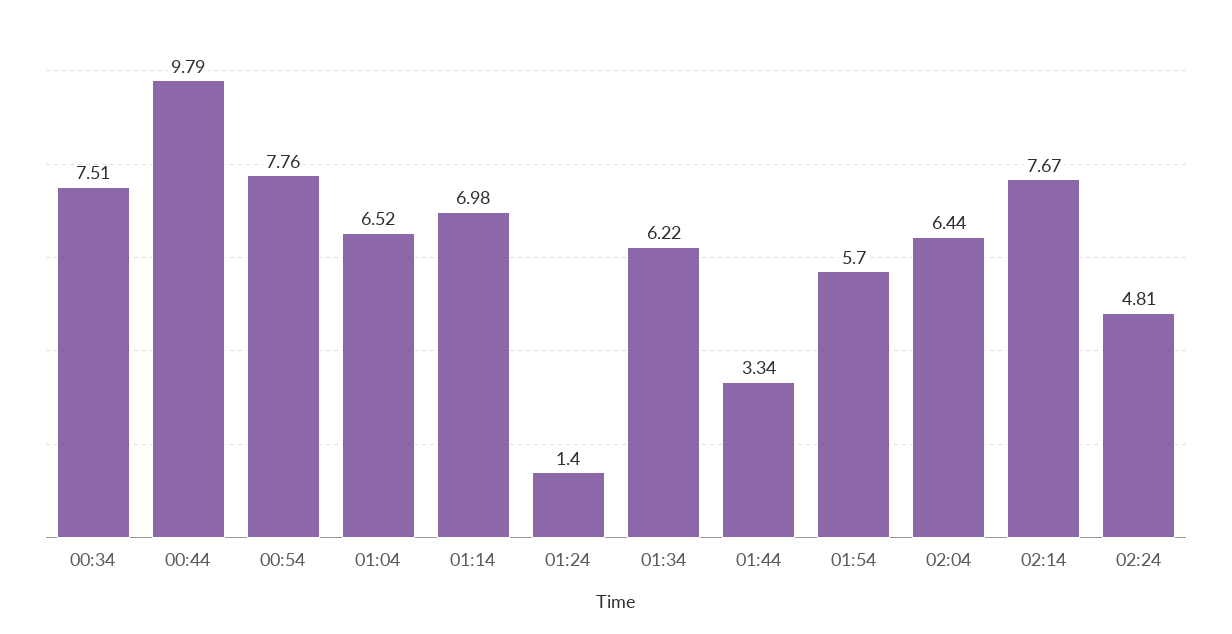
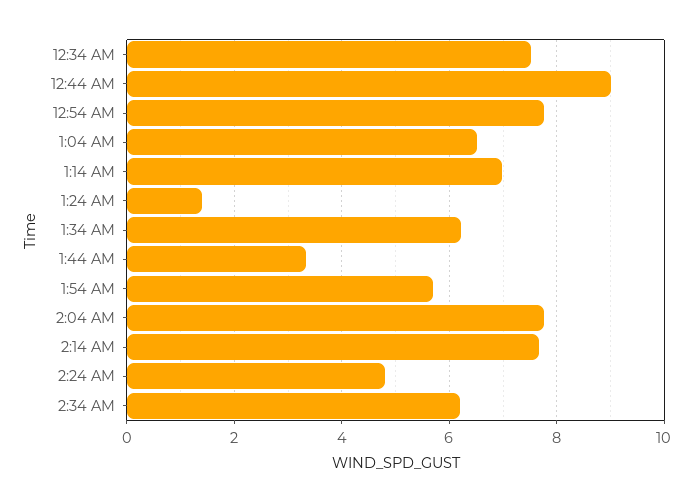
00:44: 9.79 -> 9
02:04: 6.44 -> 7.8
2:34 AM: none -> 6.2

